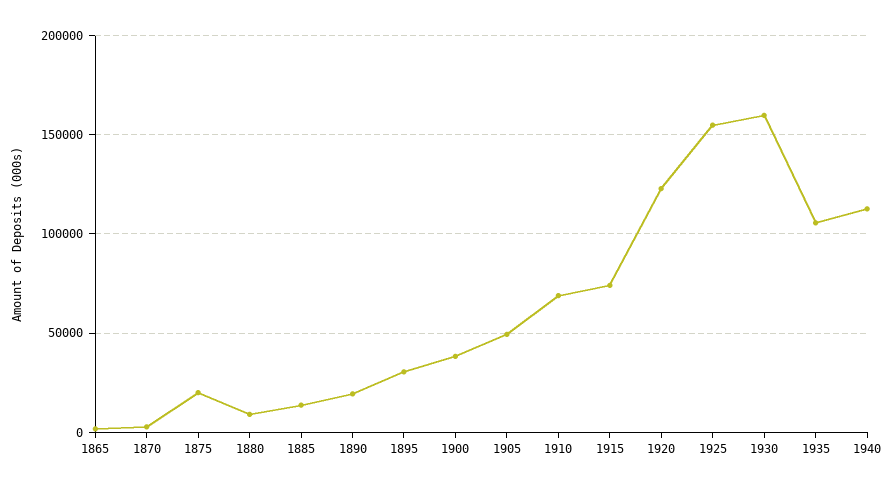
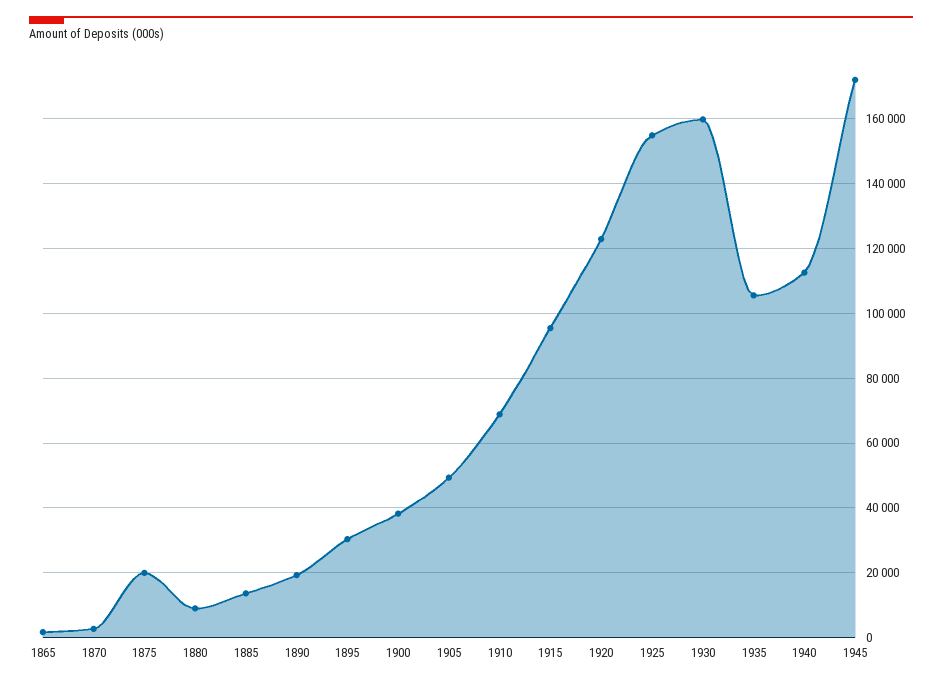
1915: 75000 -> 96000
1945: none -> 172000

